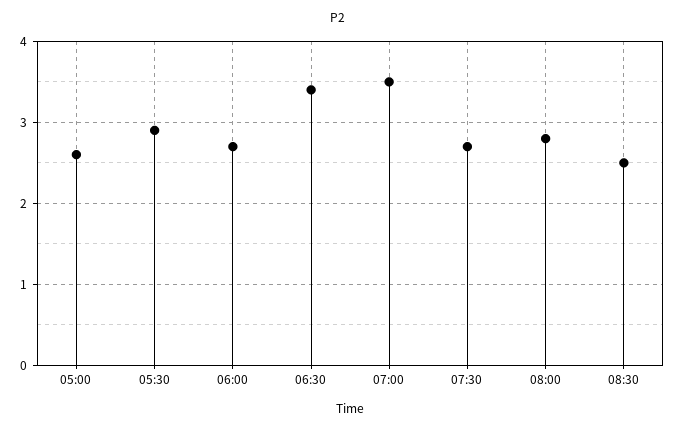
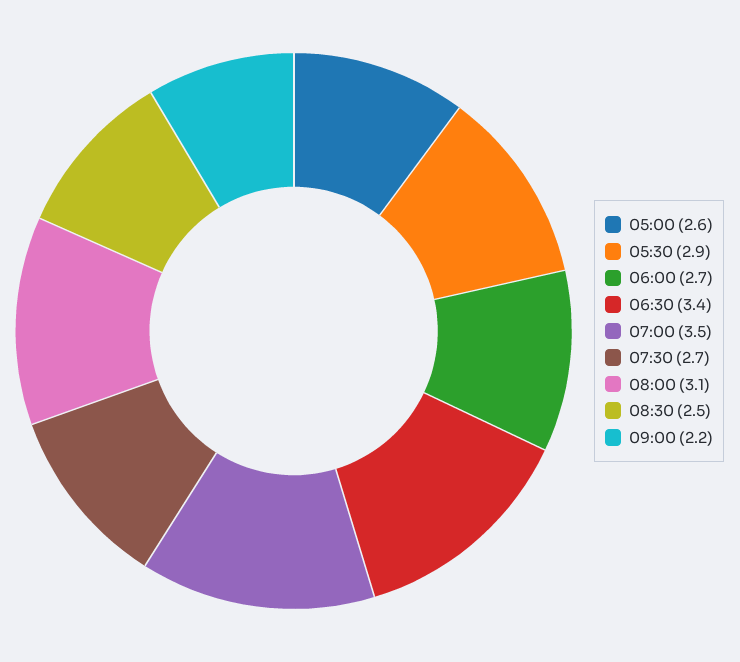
08:00: 2.8 -> 3.1
09:00: none -> 2.2

